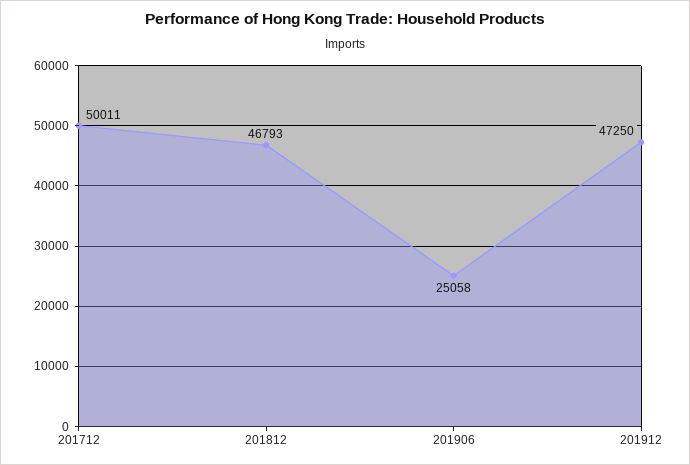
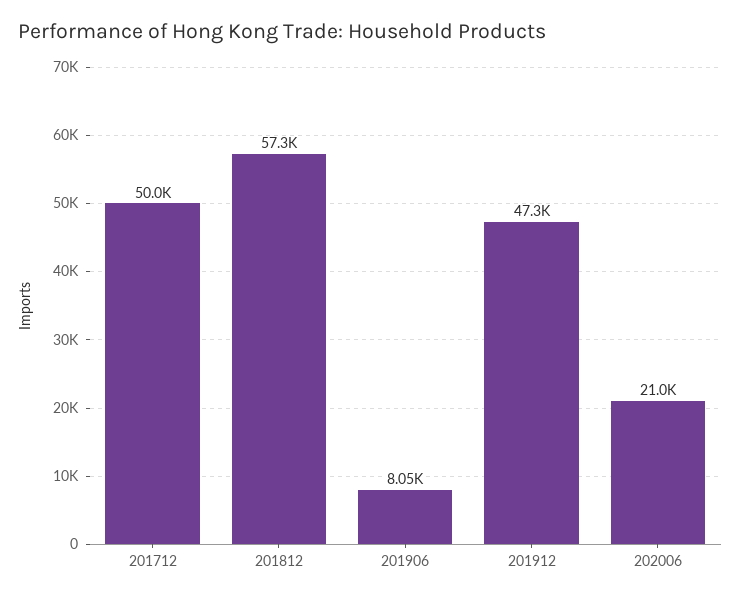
201812: 46793 -> 57300
201906: 25058 -> 8050
202006: none -> 21000

